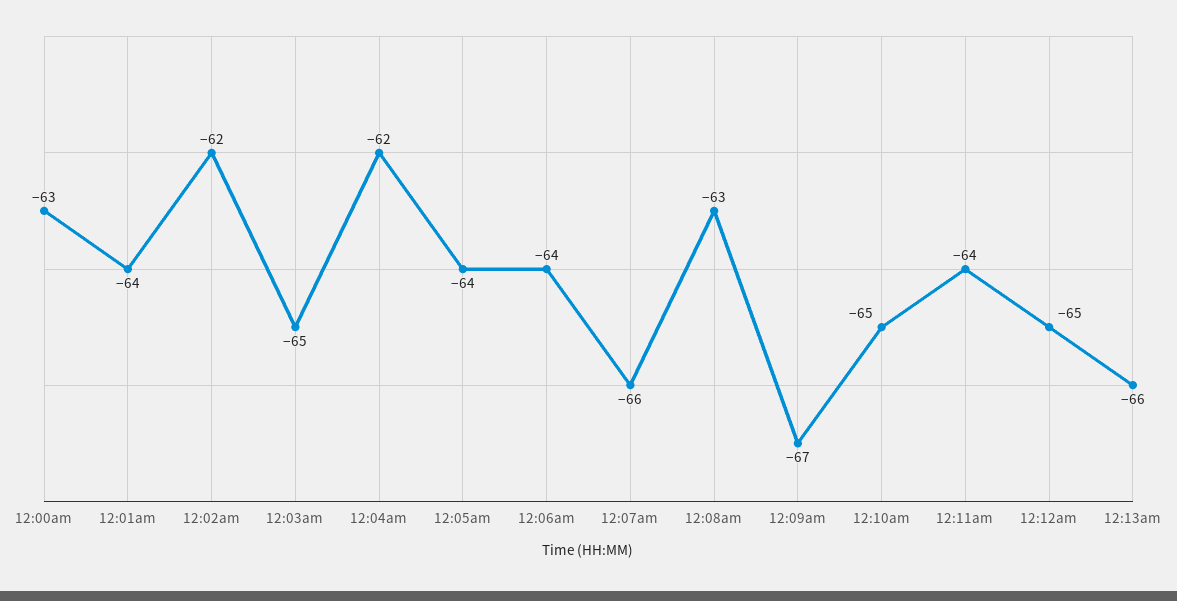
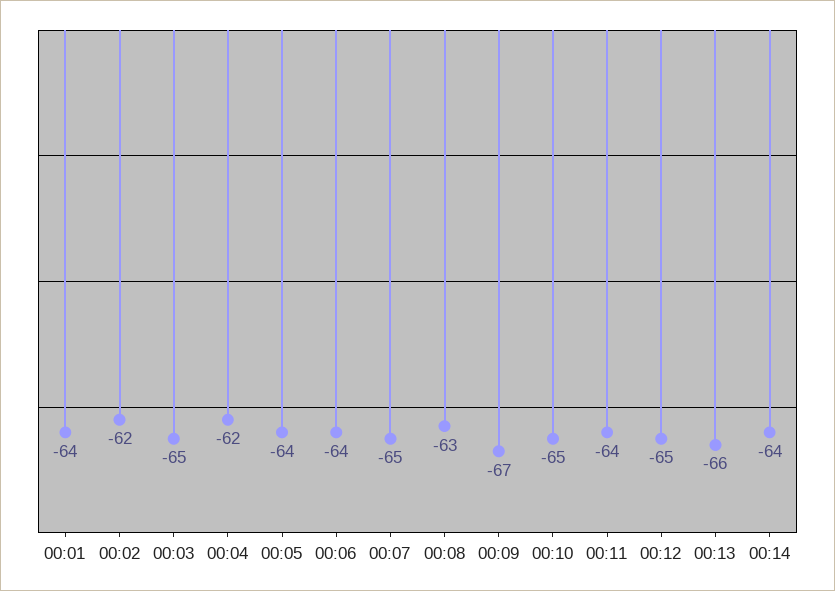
12:00am: -63 -> none
12:07am: -66 -> -65
00:14: none -> -64

